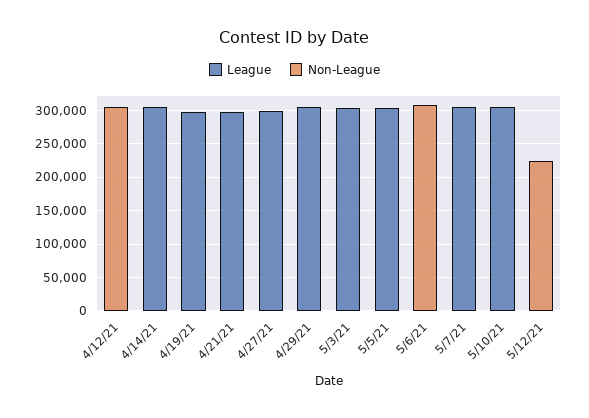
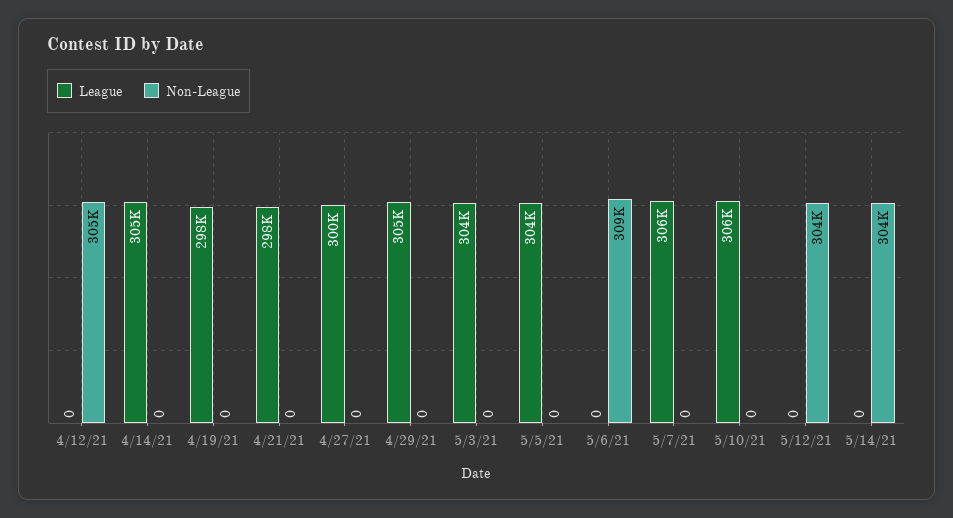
Non-League, 5/12/21: 225000 -> 304000
League, 5/14/21: none -> 0
Non-League, 5/14/21: none -> 304000

